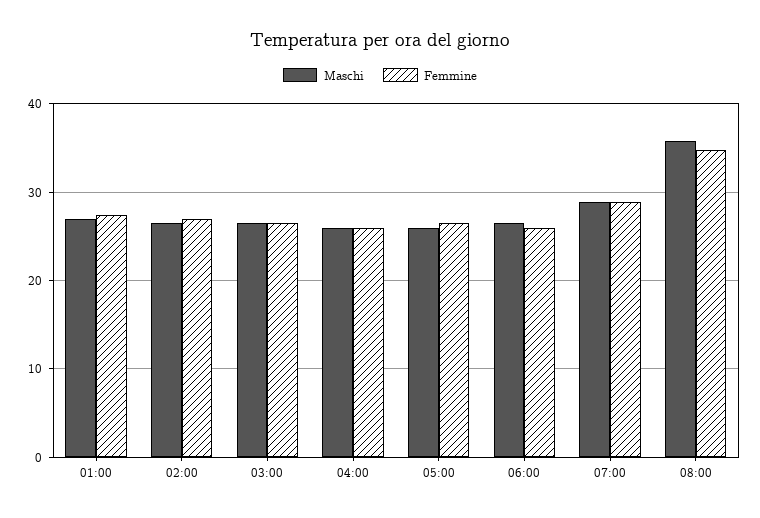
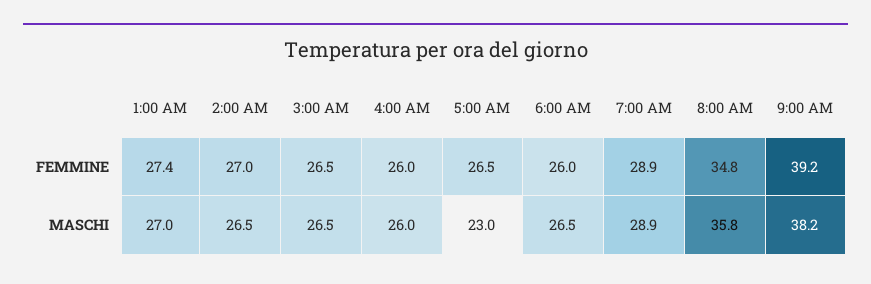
Maschi, 05:00: 26 -> 23
Femmine, 9:00 AM: none -> 39.2
Maschi, 9:00 AM: none -> 38.2

